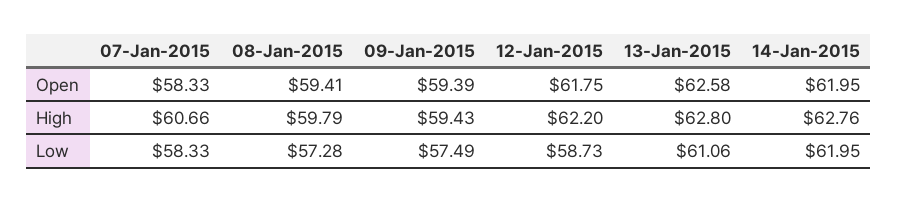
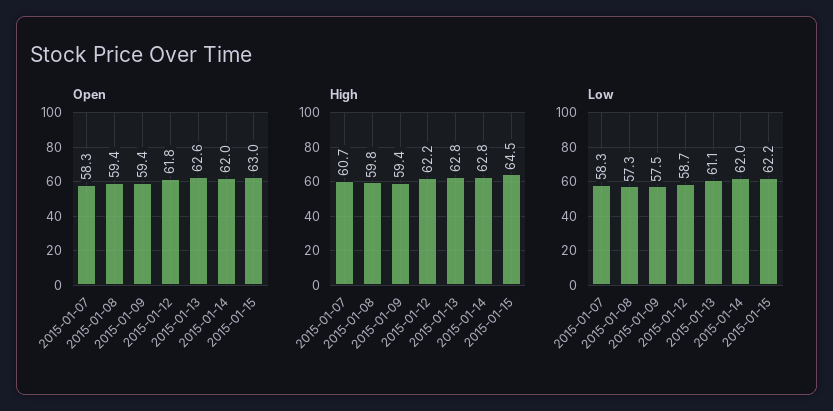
Open, 2015-01-15: none -> 63
High, 2015-01-15: none -> 64.5
Low, 2015-01-15: none -> 62.2

